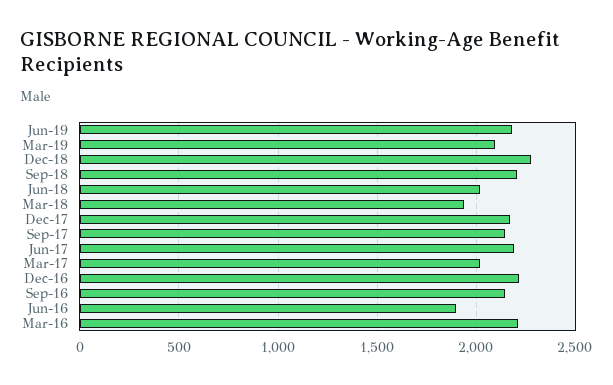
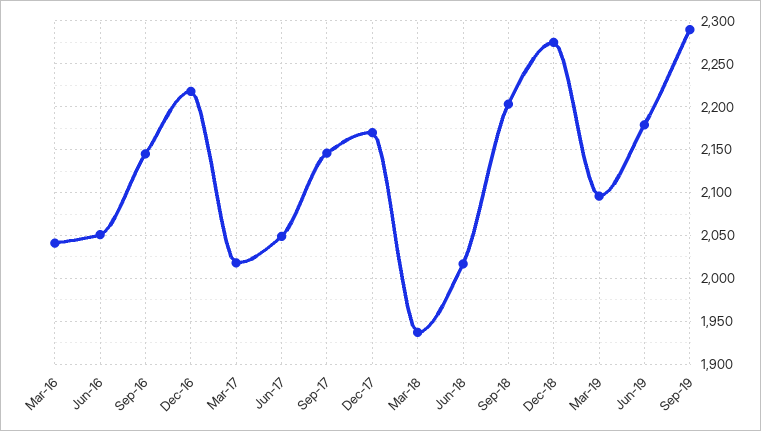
Jun-17: 2200 -> 2050
Jun-16: 1900 -> 2050
Mar-16: 2200 -> 2040
Sep-19: none -> 2290

